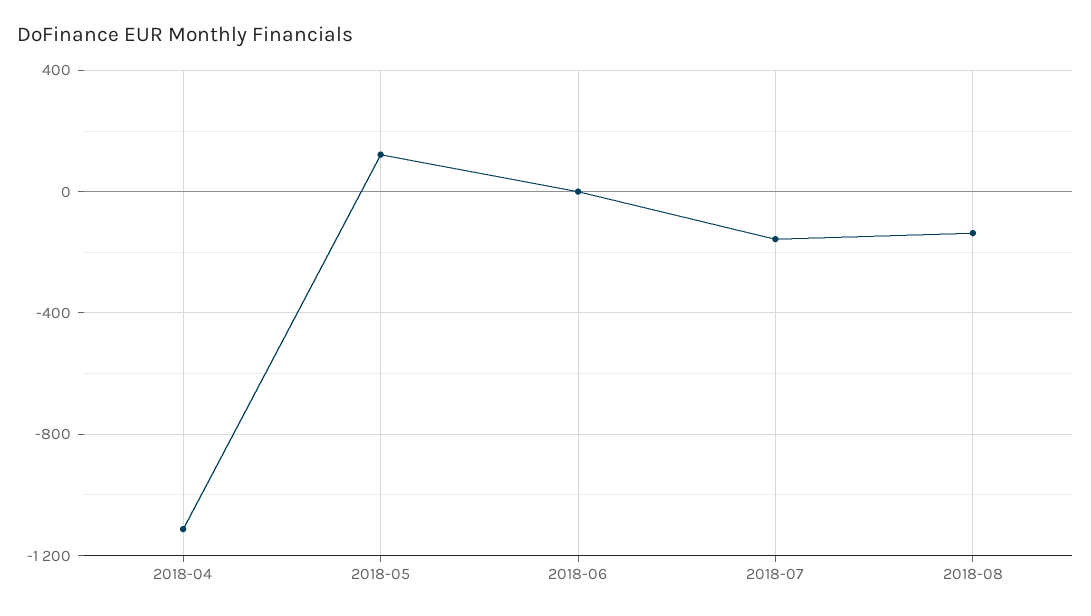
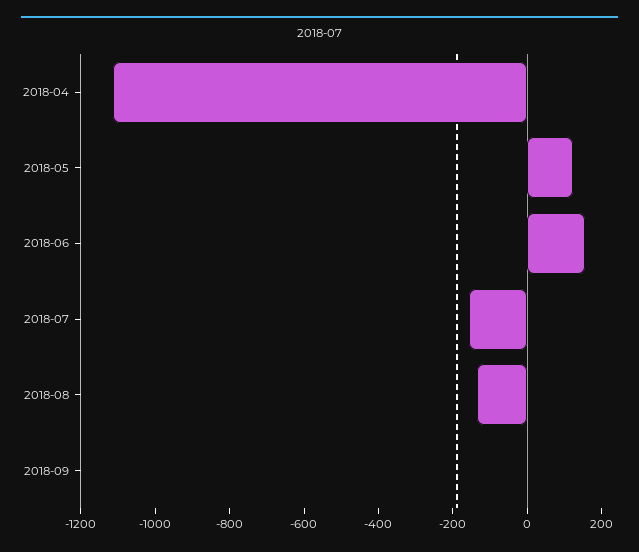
2018-06: 0 -> 150
2018-09: none -> 0

